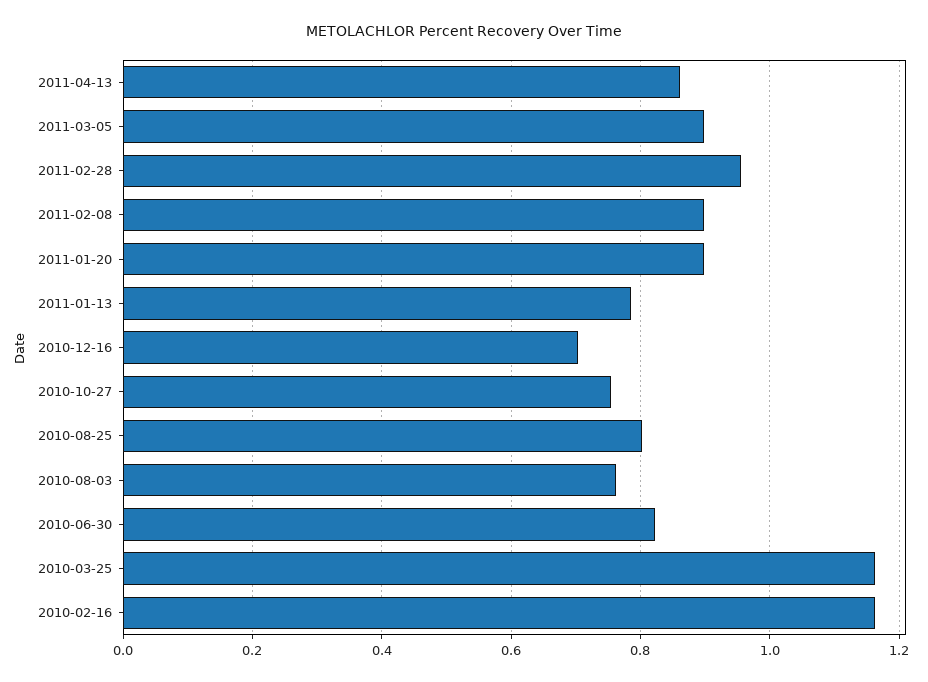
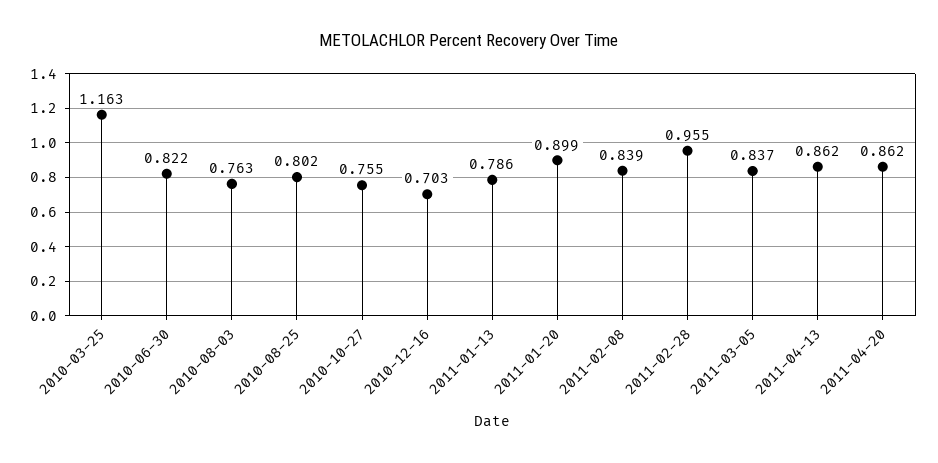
2011-03-05: 0.9 -> 0.837
2011-02-08: 0.9 -> 0.839
2010-02-16: 1.16 -> none
2011-04-20: none -> 0.862

